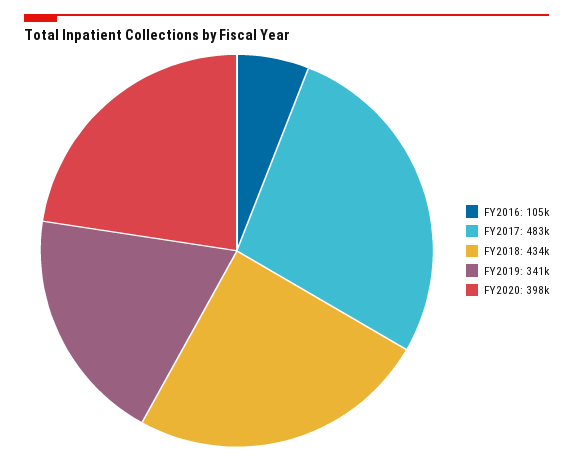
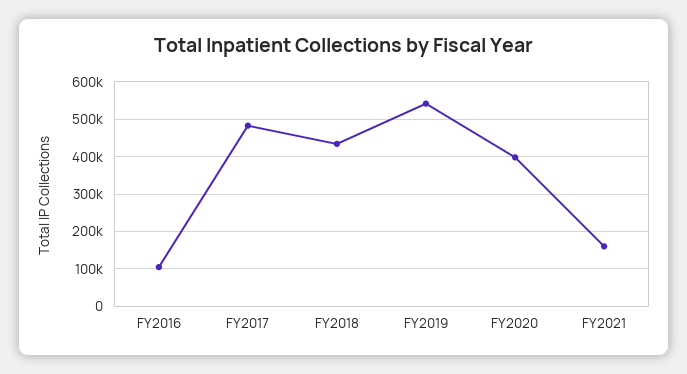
FY2019: 341000 -> 540000
FY2021: none -> 160000

